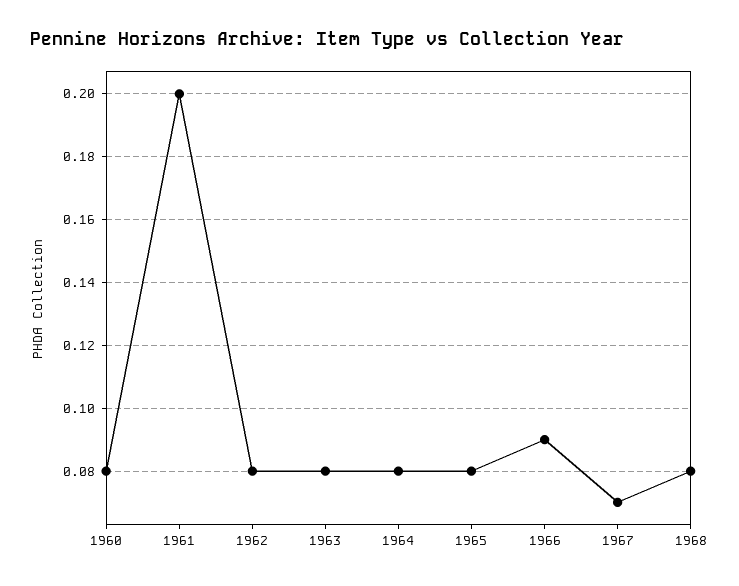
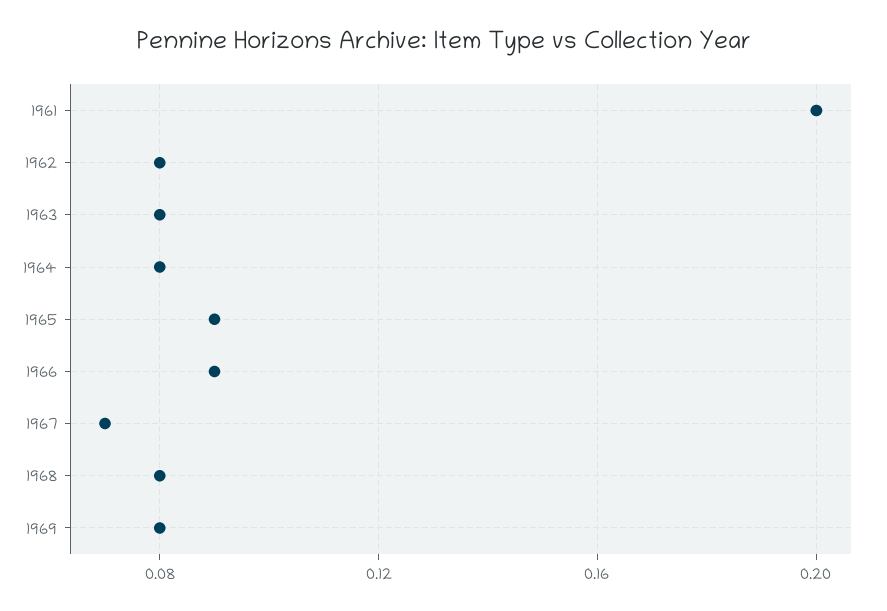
1960: 0.08 -> none
1965: 0.08 -> 0.09
1969: none -> 0.08

